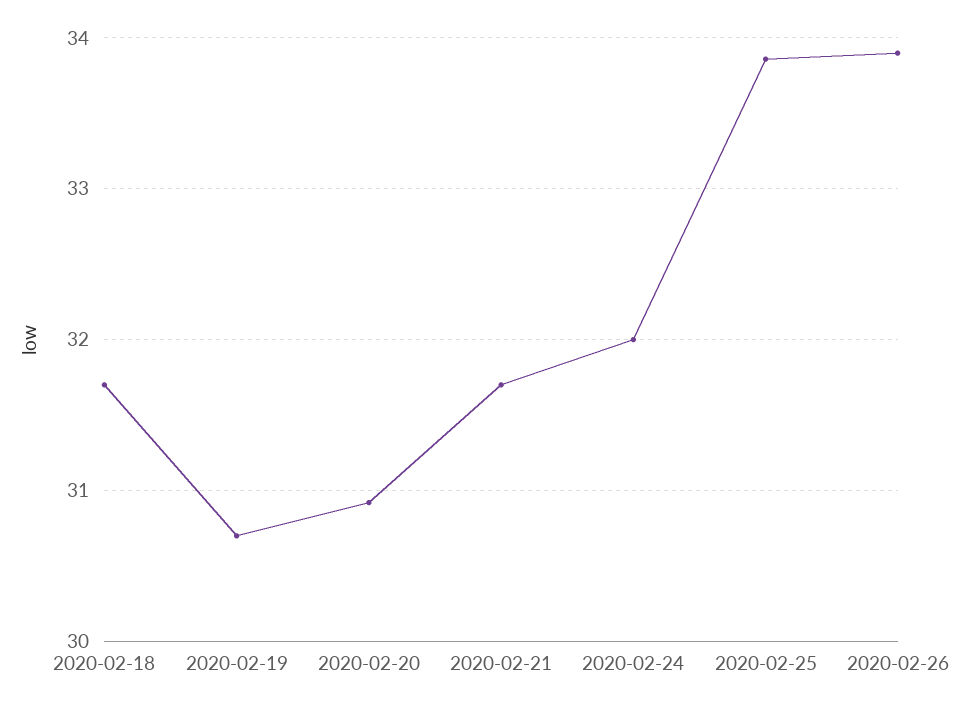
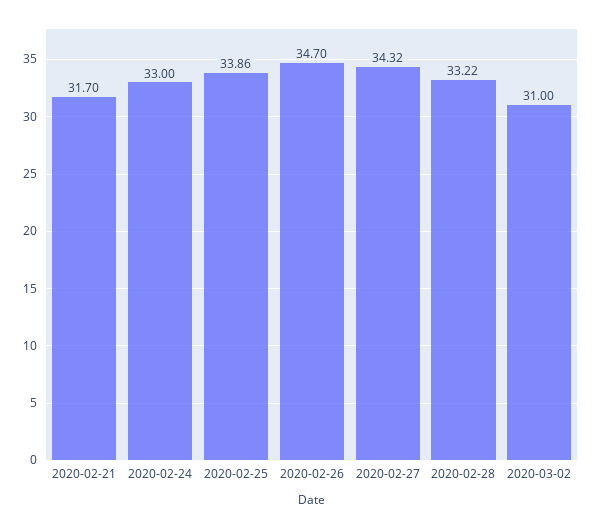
2020-02-18: 31.7 -> none
2020-02-19: 30.7 -> none
2020-02-20: 30.9 -> none
2020-02-24: 32 -> 33
2020-02-26: 33.9 -> 34.7
2020-02-27: none -> 34.32
2020-02-28: none -> 33.22
2020-03-02: none -> 31

